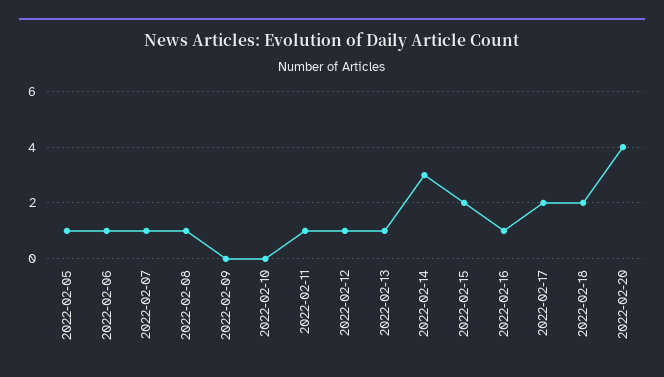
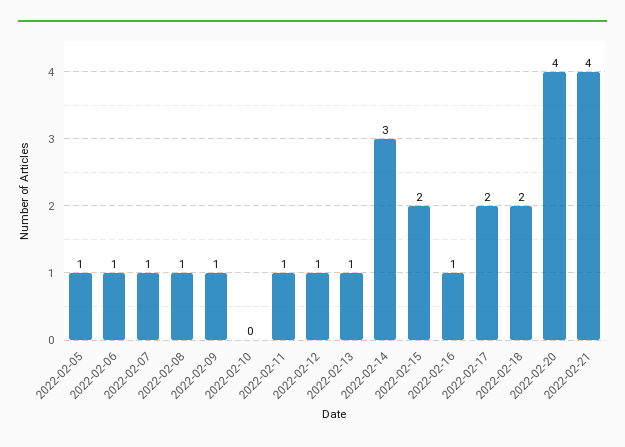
2022-02-09: 0 -> 1
2022-02-21: none -> 4

